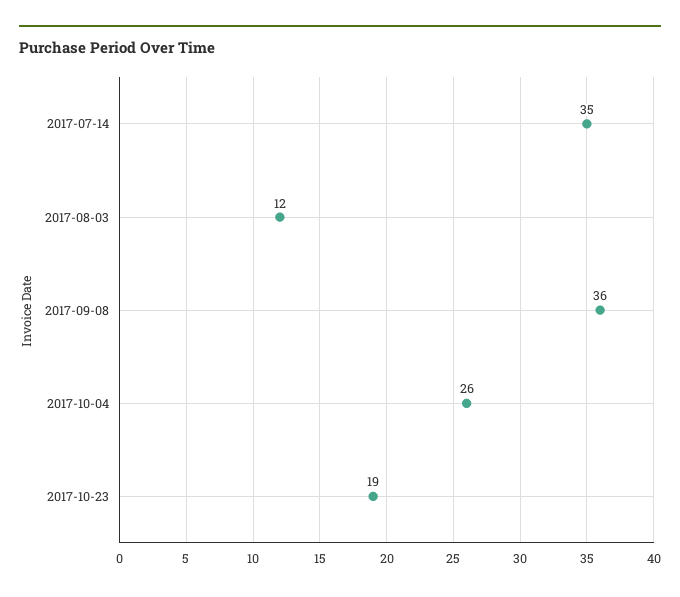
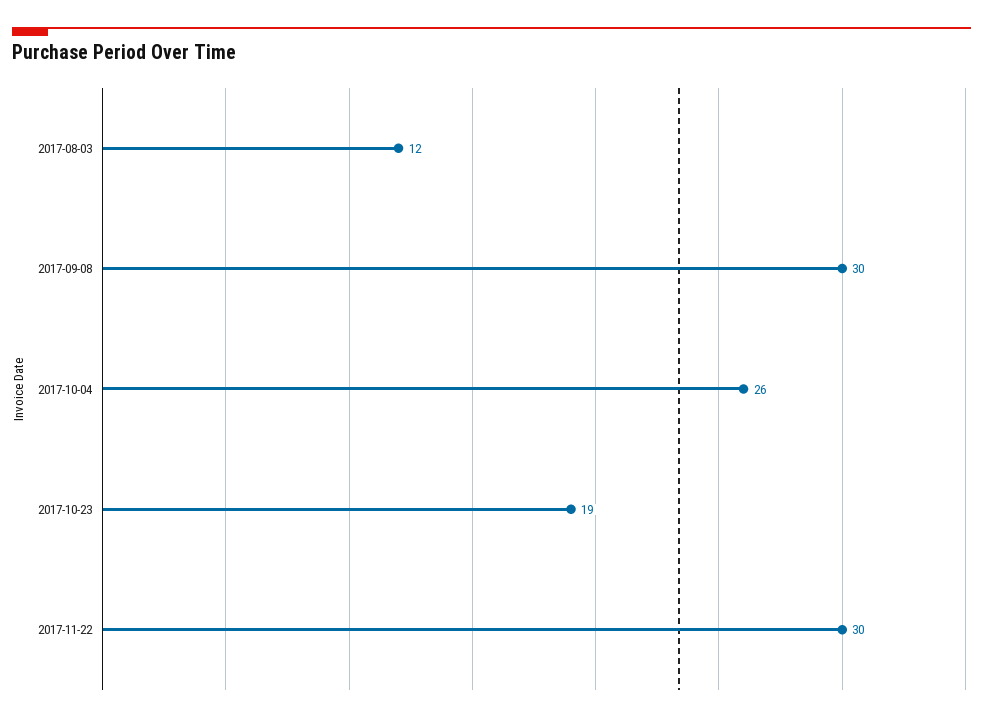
2017-07-14: 35 -> none
2017-09-08: 36 -> 30
2017-11-22: none -> 30

